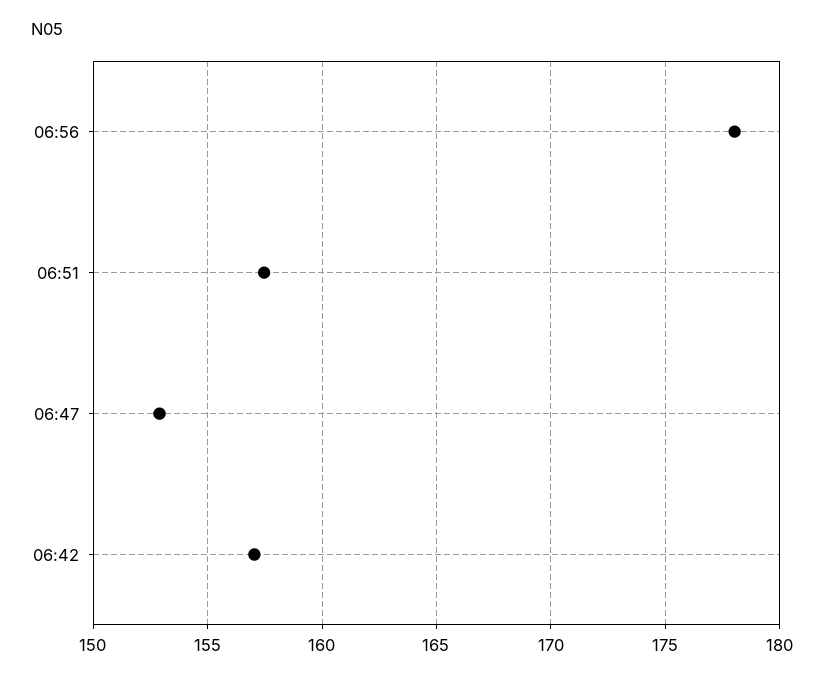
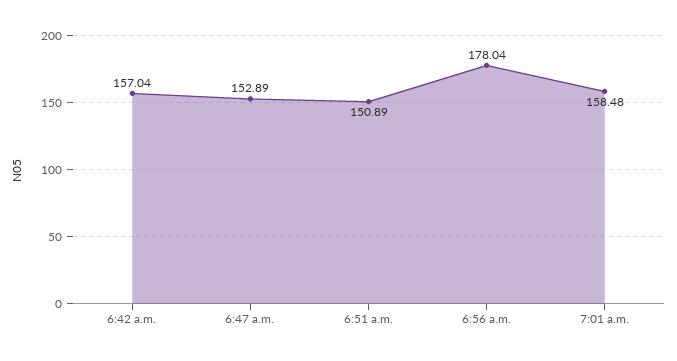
06:51: 157.5 -> 150.89
7:01 a.m.: none -> 158.48

